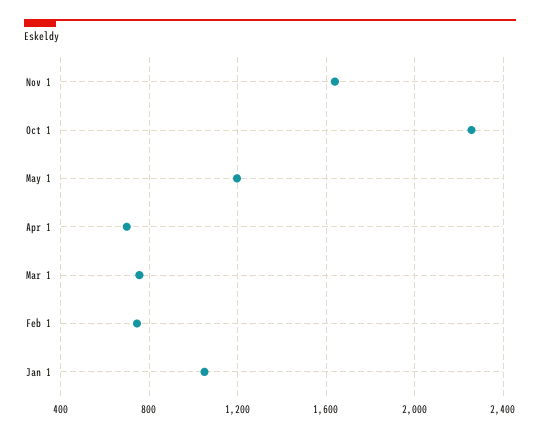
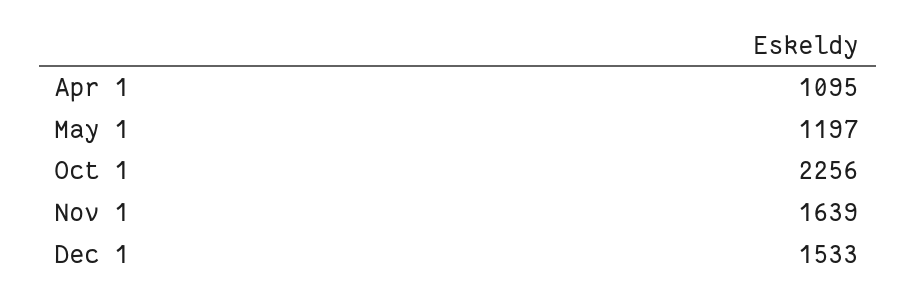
Apr 1: 700 -> 1095
Mar 1: 750 -> none
Feb 1: 750 -> none
Jan 1: 1050 -> none
Dec 1: none -> 1533

